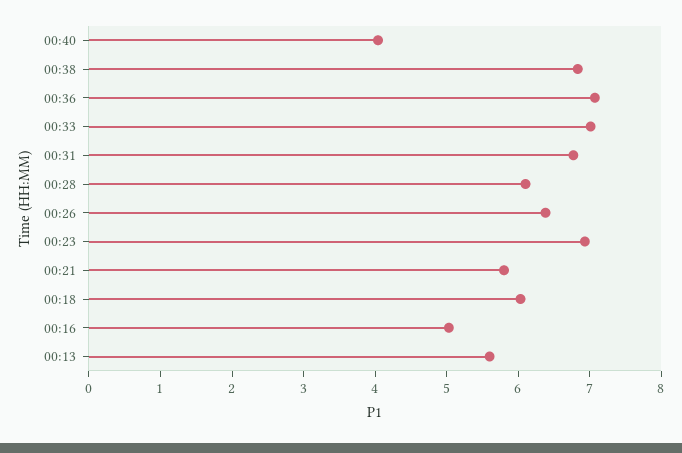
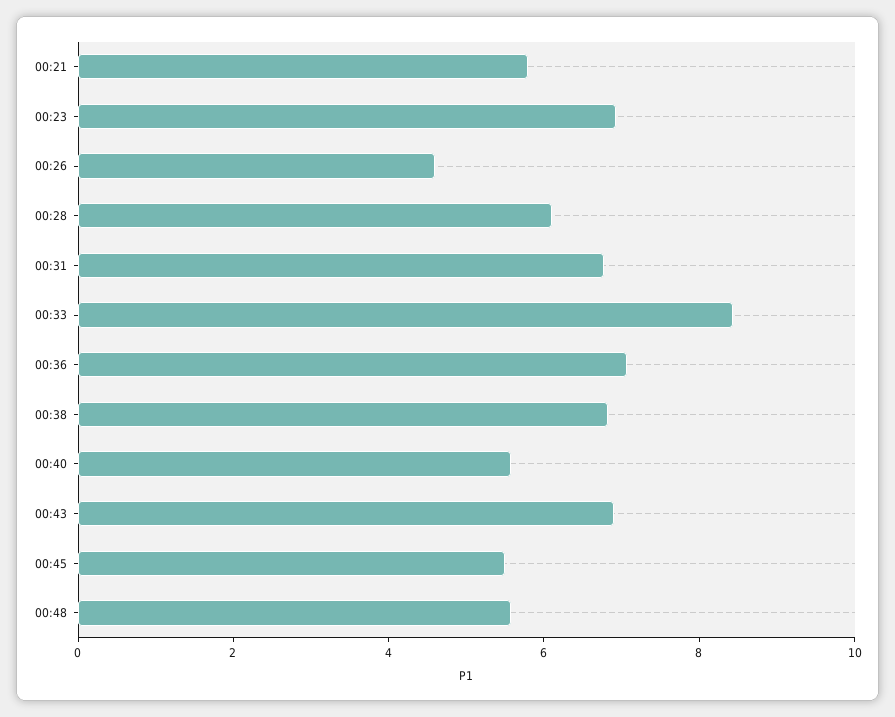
00:40: 4 -> 5.5
00:33: 7 -> 8.5
00:26: 6.4 -> 4.5
00:18: 6 -> none
00:16: 5 -> none
00:13: 5.6 -> none
00:43: none -> 7
00:45: none -> 5.5
00:48: none -> 5.5

